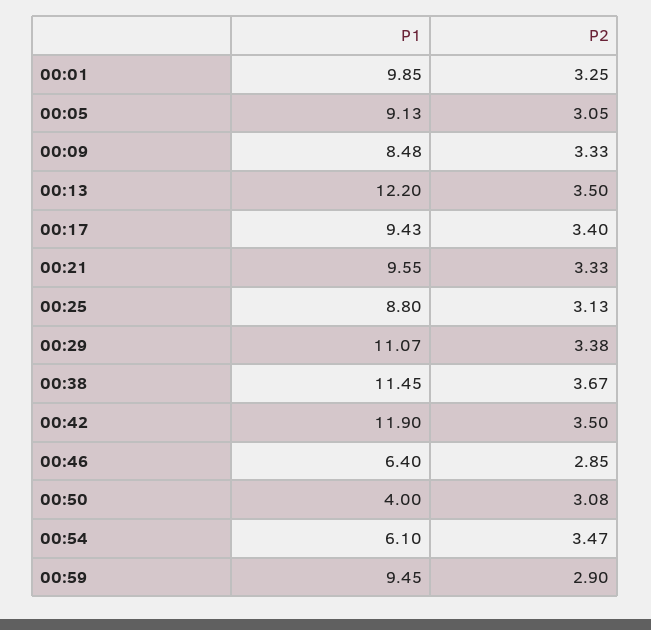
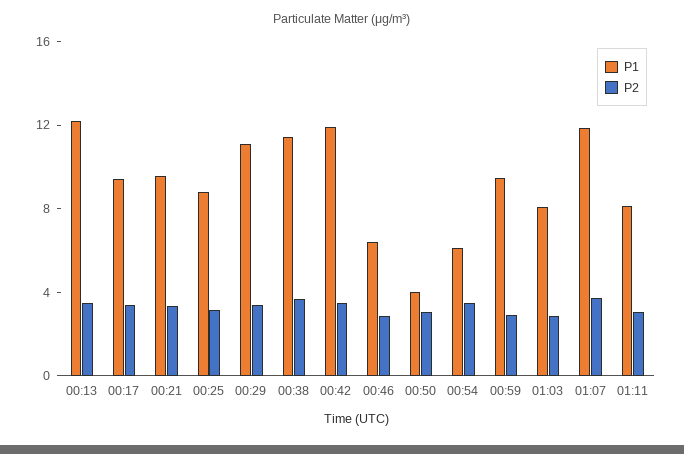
P1, 00:01: 9.85 -> none
P2, 00:01: 3.25 -> none
P1, 00:05: 9.13 -> none
P2, 00:05: 3.05 -> none
P1, 00:09: 8.48 -> none
P2, 00:09: 3.33 -> none
P1, 01:03: none -> 8
P2, 01:03: none -> 3
P1, 01:07: none -> 12
P2, 01:07: none -> 4
P1, 01:11: none -> 8
P2, 01:11: none -> 3

